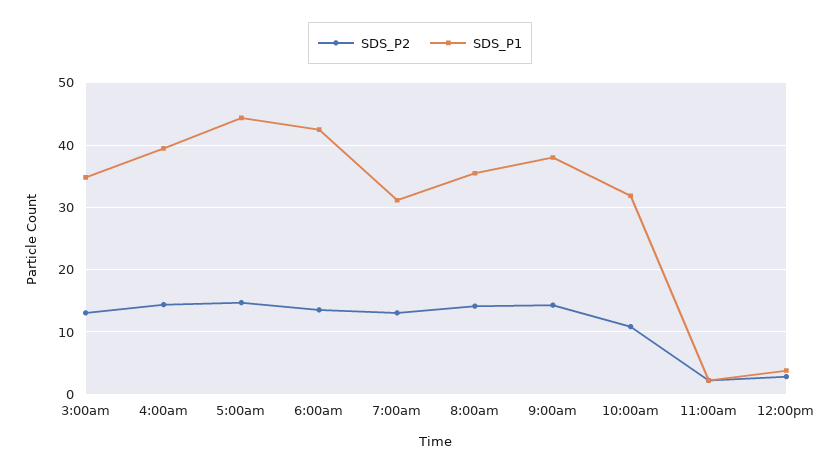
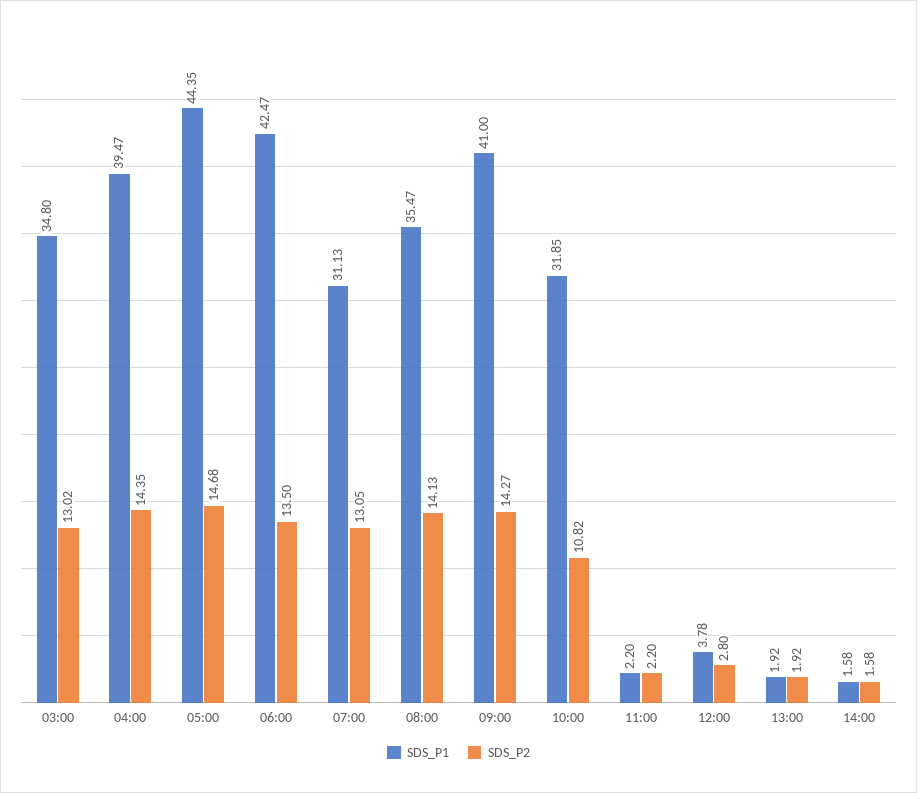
SDS_P1, 9:00am: 38 -> 41
SDS_P1, 13:00: none -> 1.92
SDS_P2, 13:00: none -> 1.92
SDS_P1, 14:00: none -> 1.58
SDS_P2, 14:00: none -> 1.58

